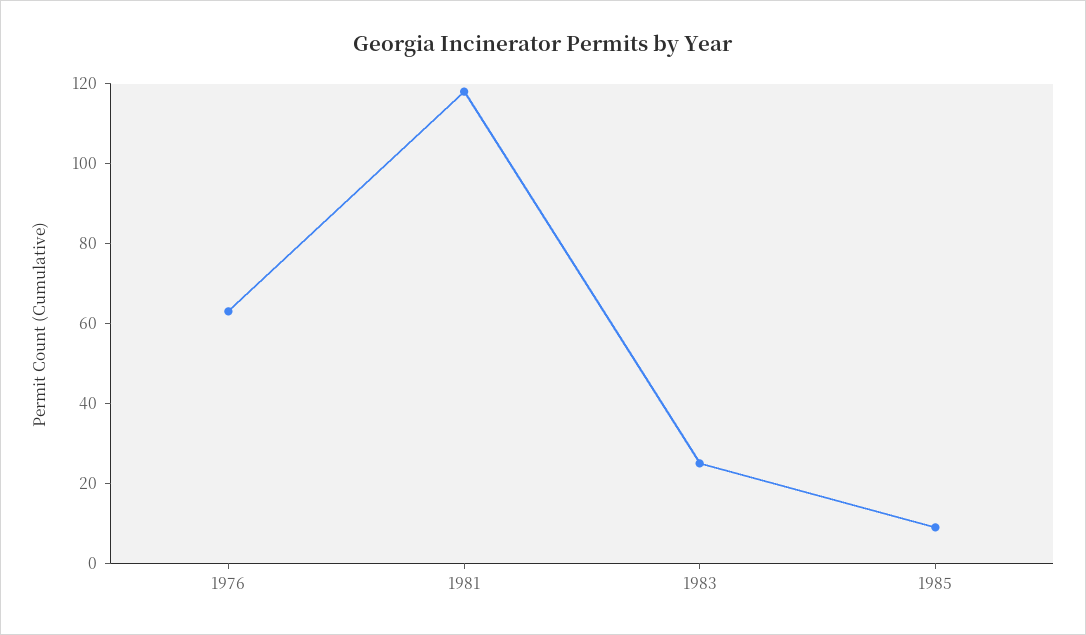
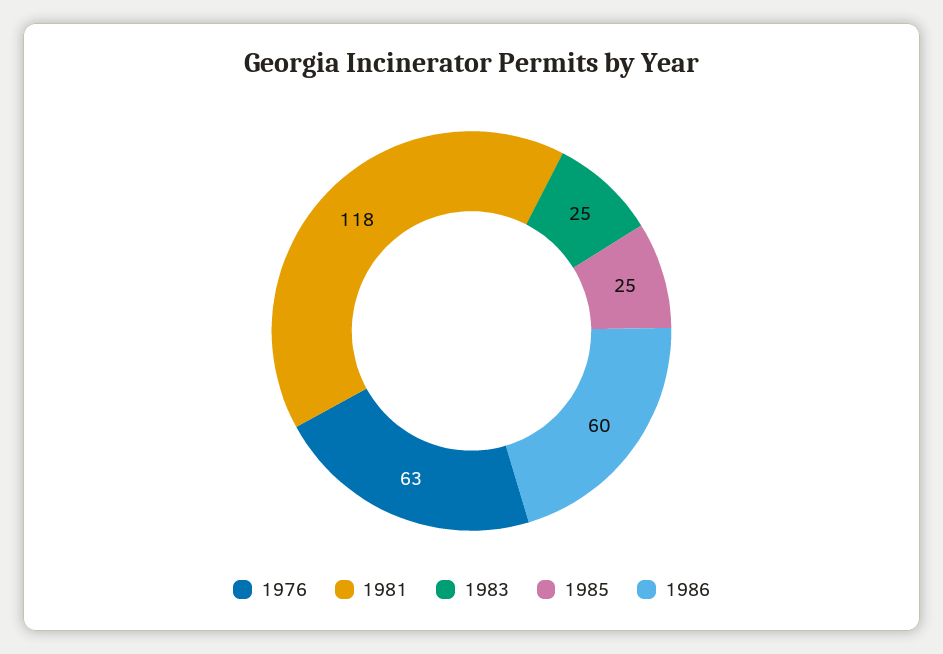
1985: 10 -> 25
1986: none -> 60

